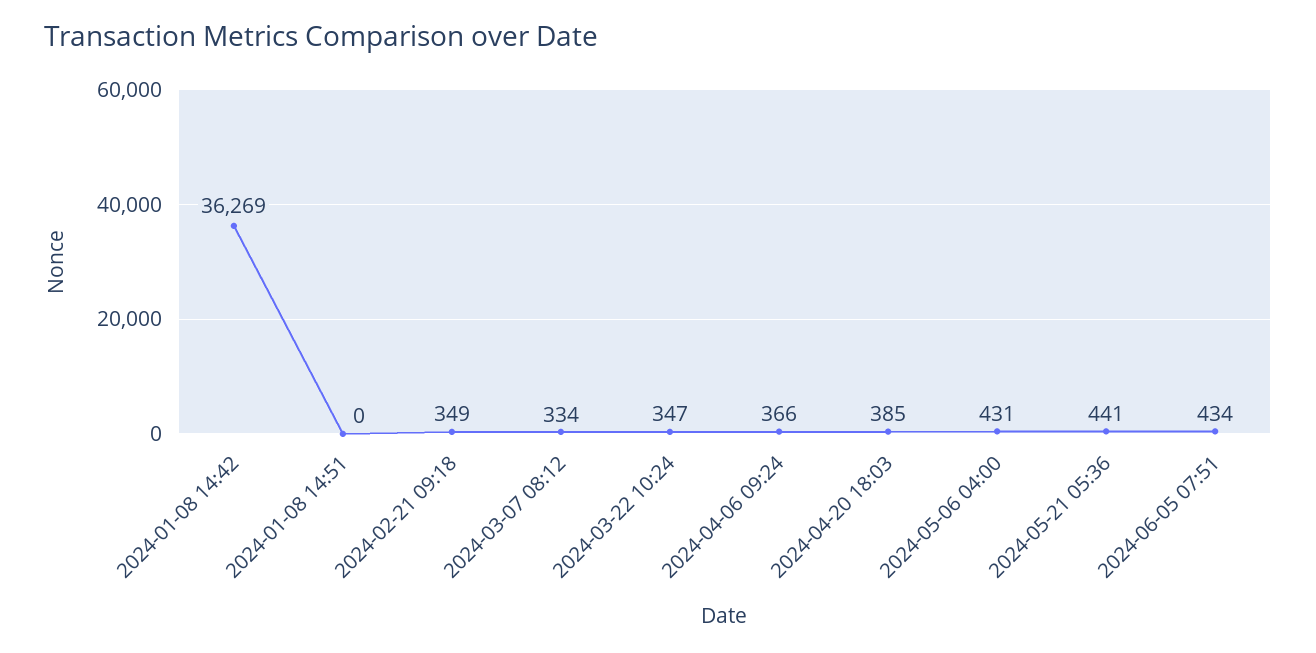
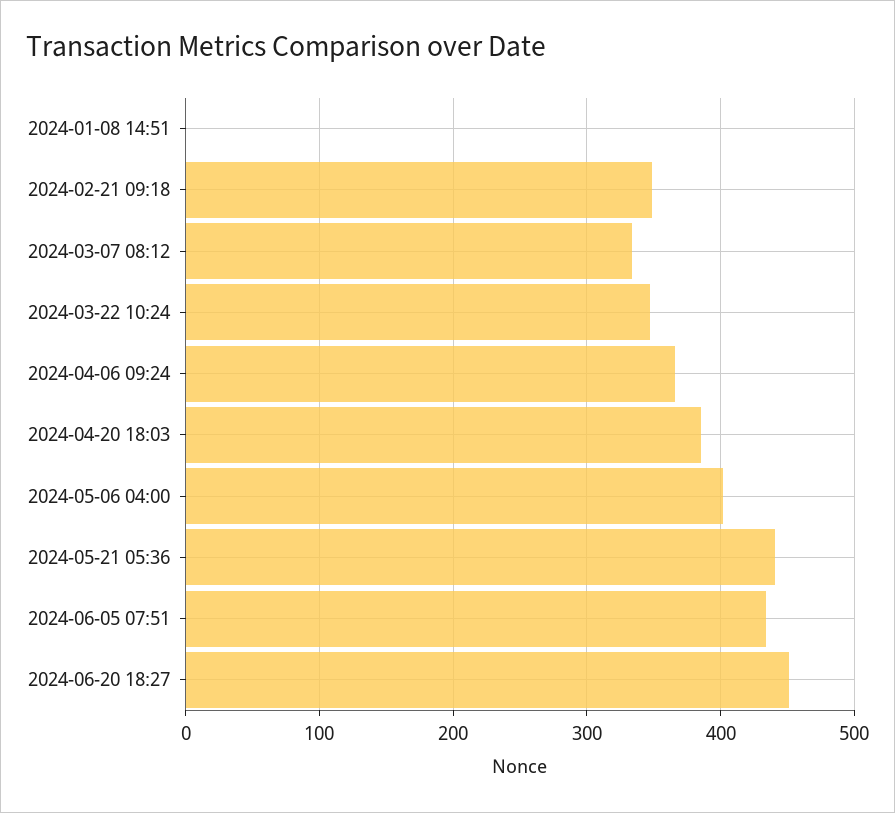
2024-01-08 14:42: 36269 -> none
2024-05-06 04:00: 431 -> 400
2024-06-20 18:27: none -> 450

